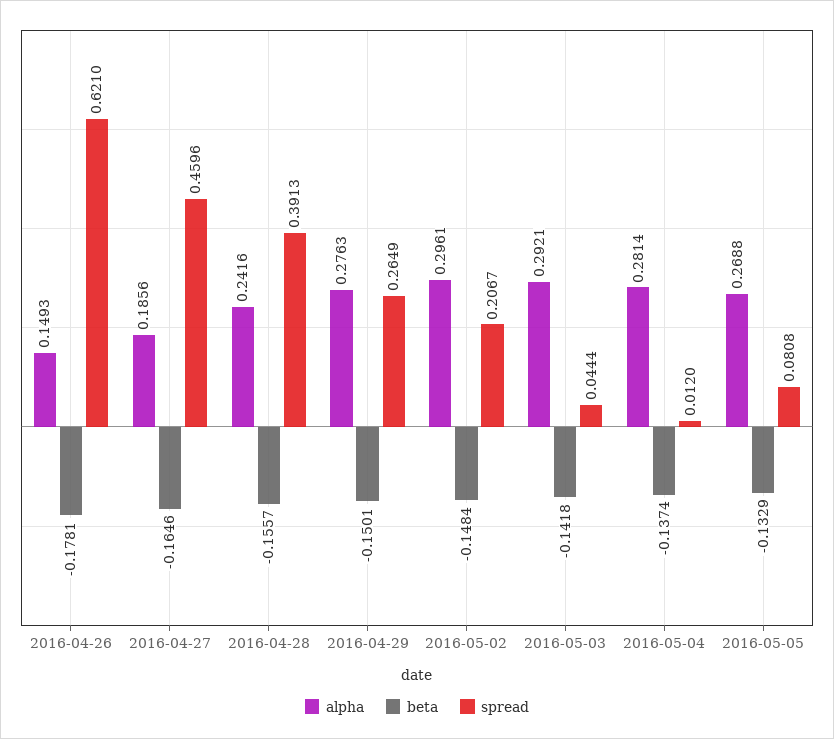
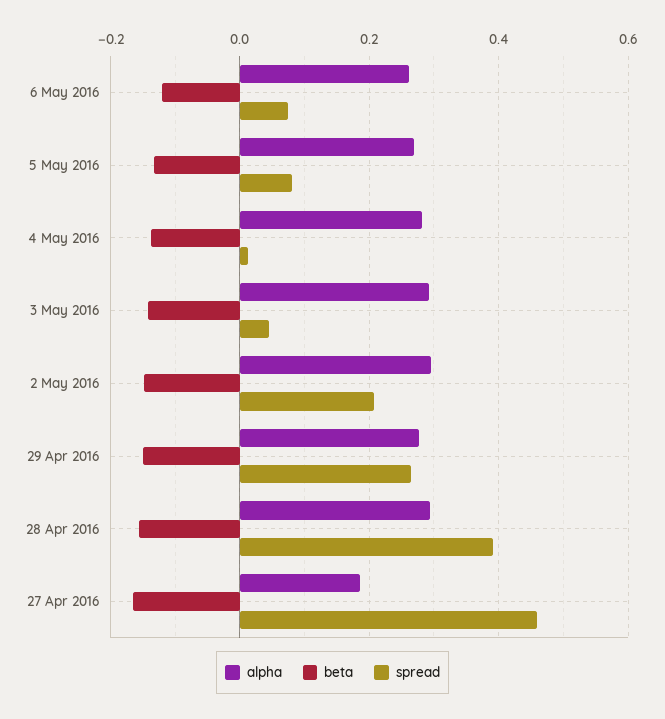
alpha, 2016-04-26: 0.1493 -> none
beta, 2016-04-26: -0.1781 -> none
spread, 2016-04-26: 0.621 -> none
alpha, 2016-04-28: 0.2416 -> 0.3
alpha, 6 May 2016: none -> 0.26
beta, 6 May 2016: none -> -0.12
spread, 6 May 2016: none -> 0.08

